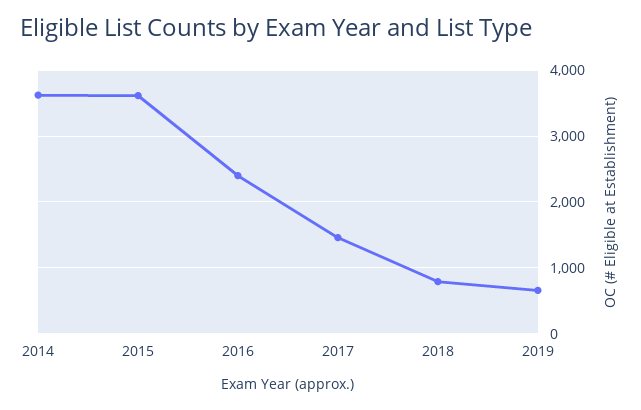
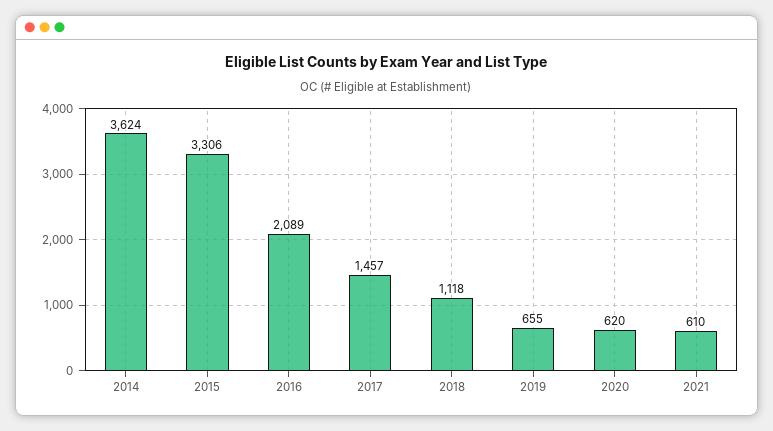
2015: 3600 -> 3306
2016: 2400 -> 2089
2018: 800 -> 1118
2020: none -> 620
2021: none -> 610

